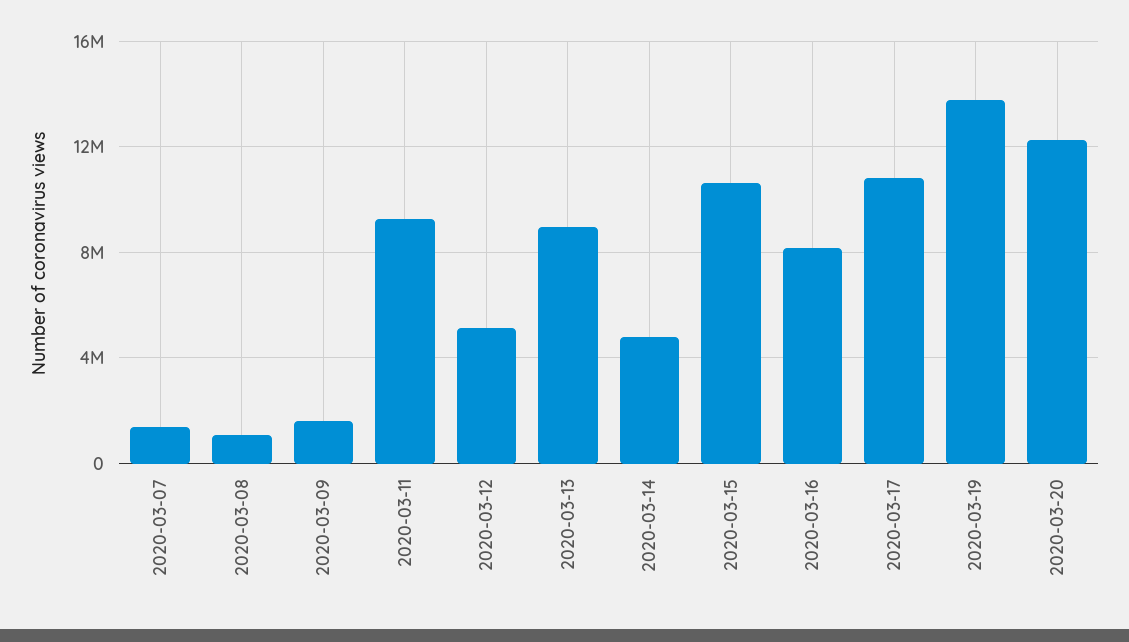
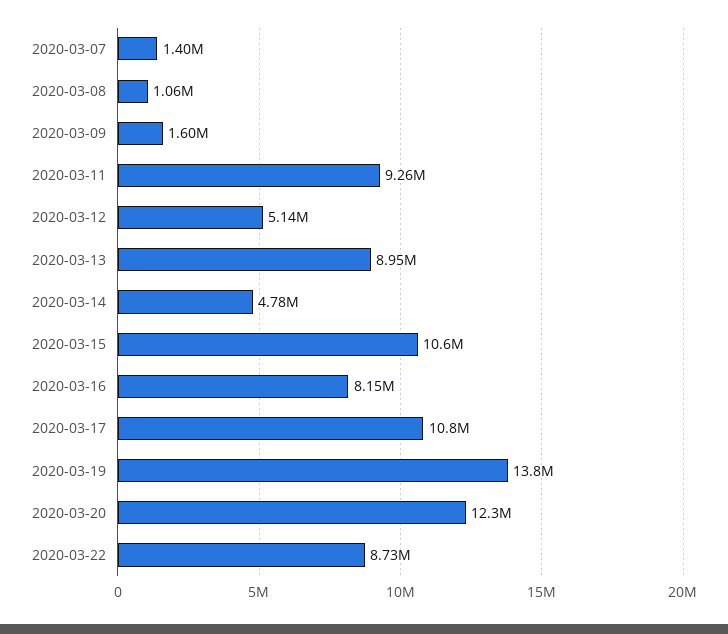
2020-03-22: none -> 8730000

